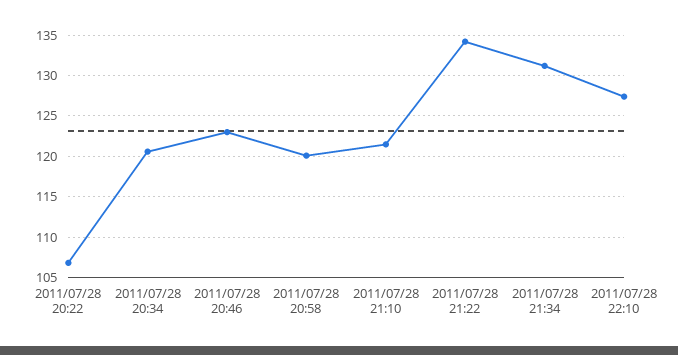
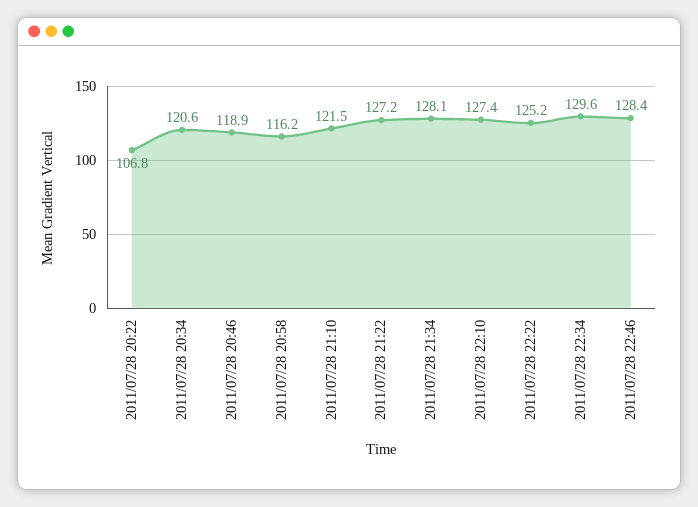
2011/07/28 20:46: 123 -> 118.9
2011/07/28 20:58: 120 -> 116.2
2011/07/28 21:22: 134 -> 127.2
2011/07/28 21:34: 131 -> 128.1
2011/07/28 22:22: none -> 125.2
2011/07/28 22:34: none -> 129.6
2011/07/28 22:46: none -> 128.4

